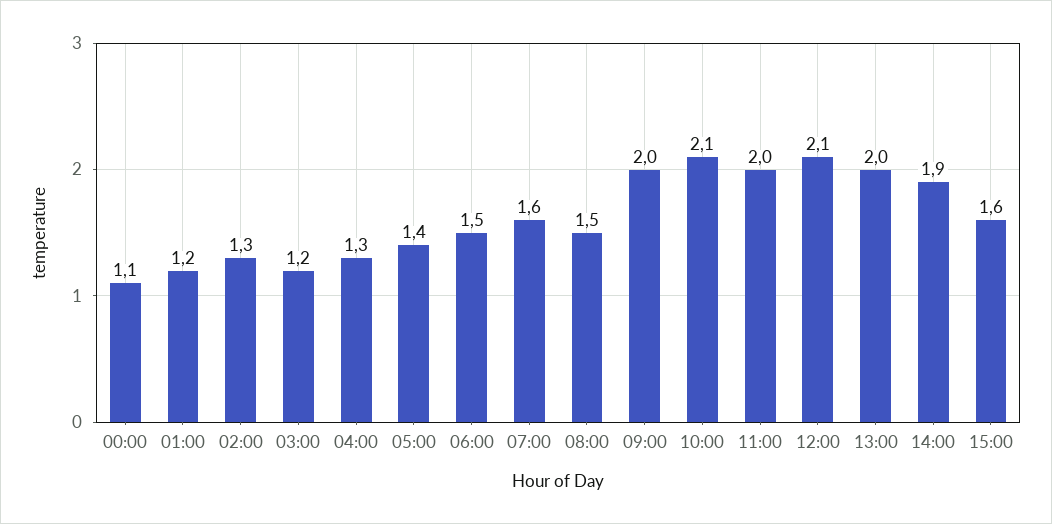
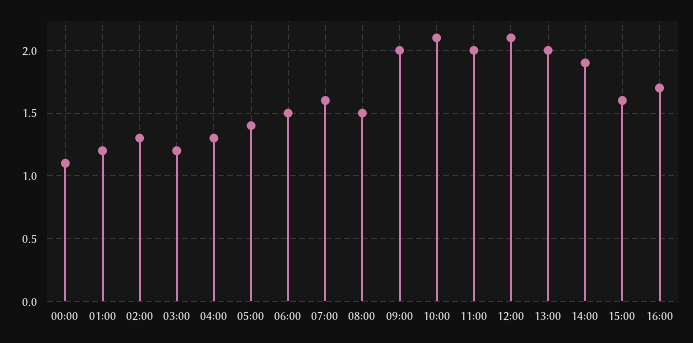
16:00: none -> 1.7

